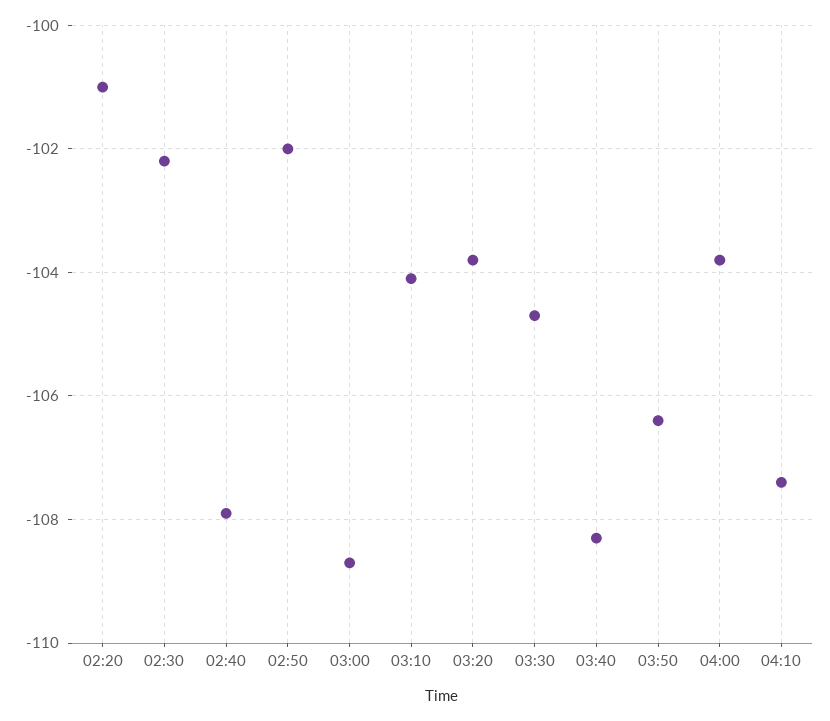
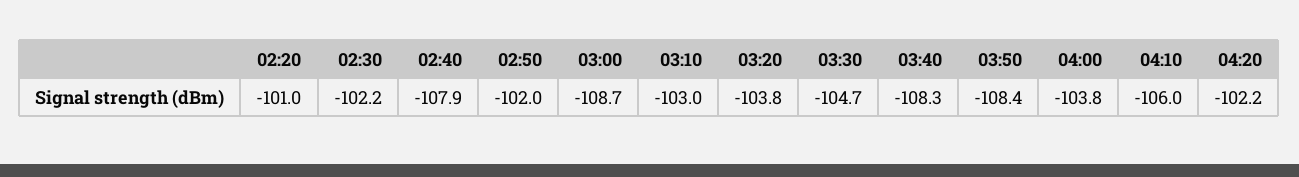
03:10: -104 -> -103
03:50: -106.5 -> -108.4
04:10: -107.5 -> -106
04:20: none -> -102.2

